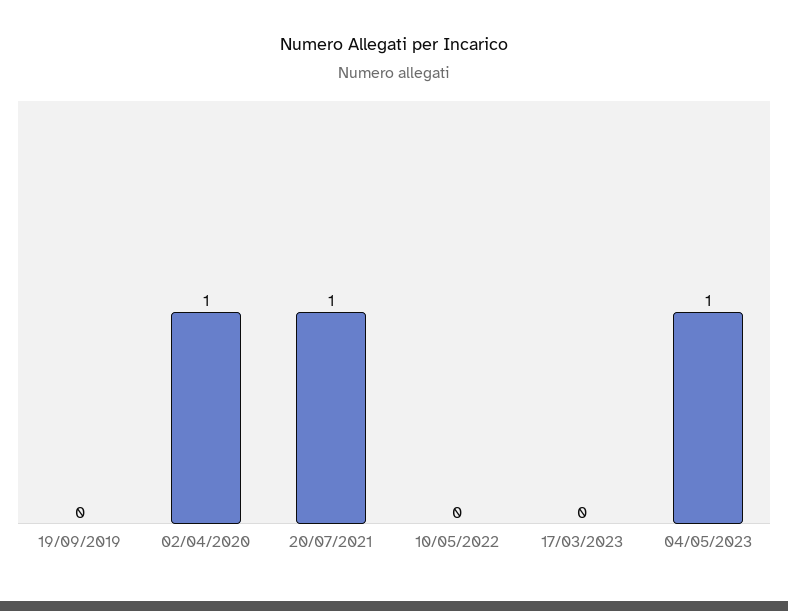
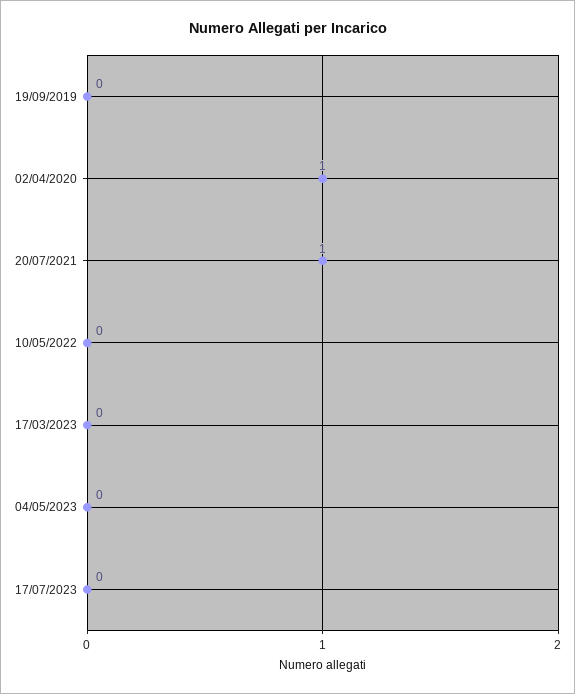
04/05/2023: 1 -> 0
17/07/2023: none -> 0

